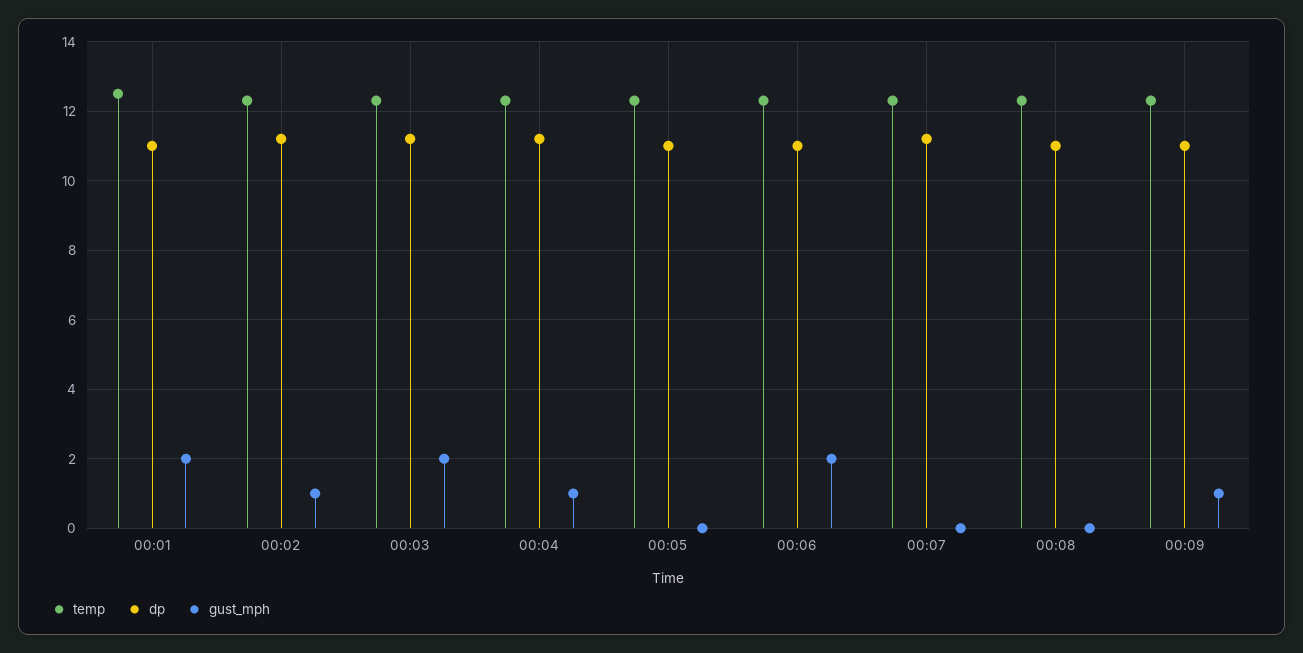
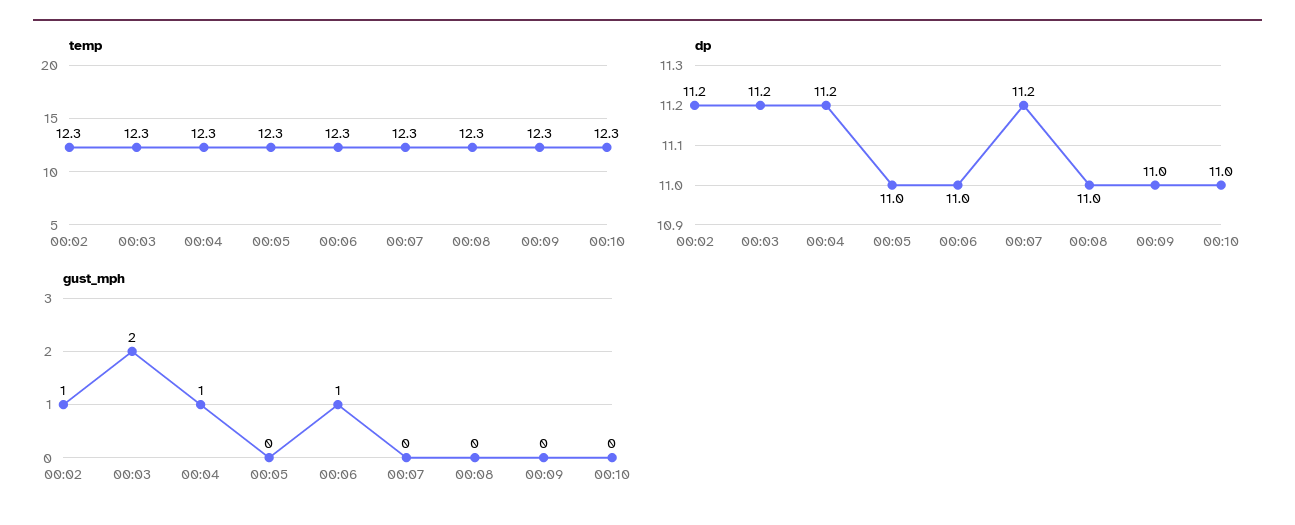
temp, 00:01: 12.5 -> none
dp, 00:01: 11 -> none
gust_mph, 00:01: 2 -> none
gust_mph, 00:06: 2 -> 1
gust_mph, 00:09: 1 -> 0
temp, 00:10: none -> 12.3
dp, 00:10: none -> 11
gust_mph, 00:10: none -> 0

